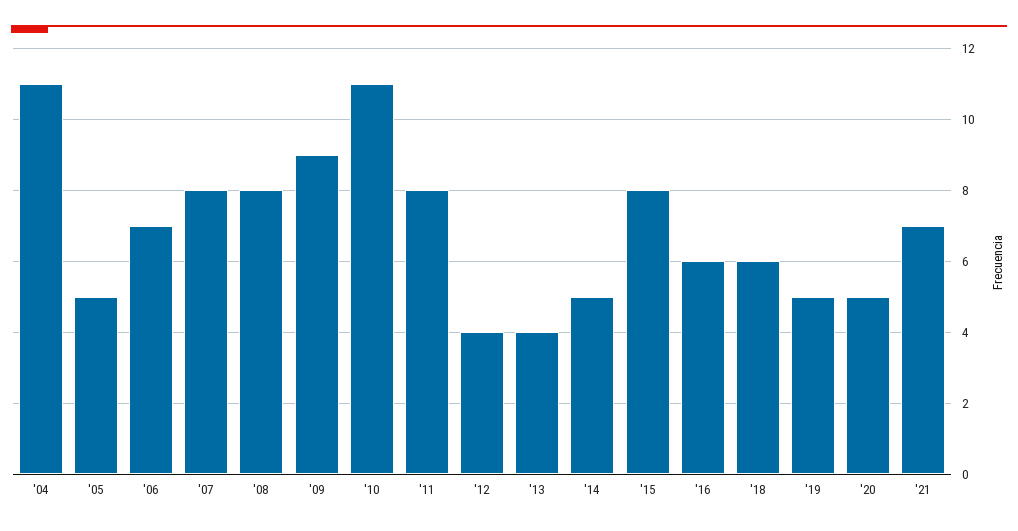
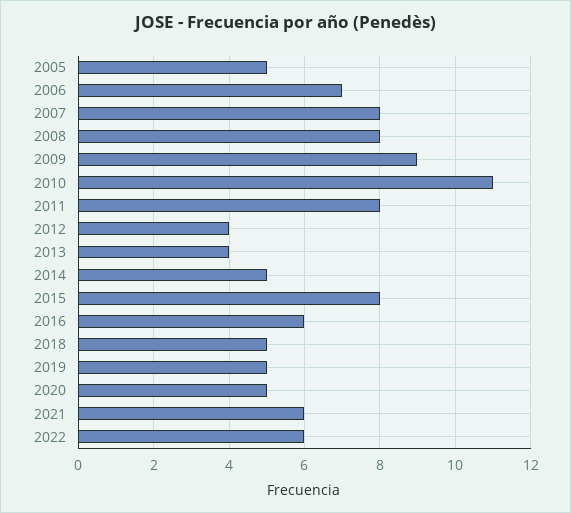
'04: 11 -> none
'18: 6 -> 5
'21: 7 -> 6
2022: none -> 6

